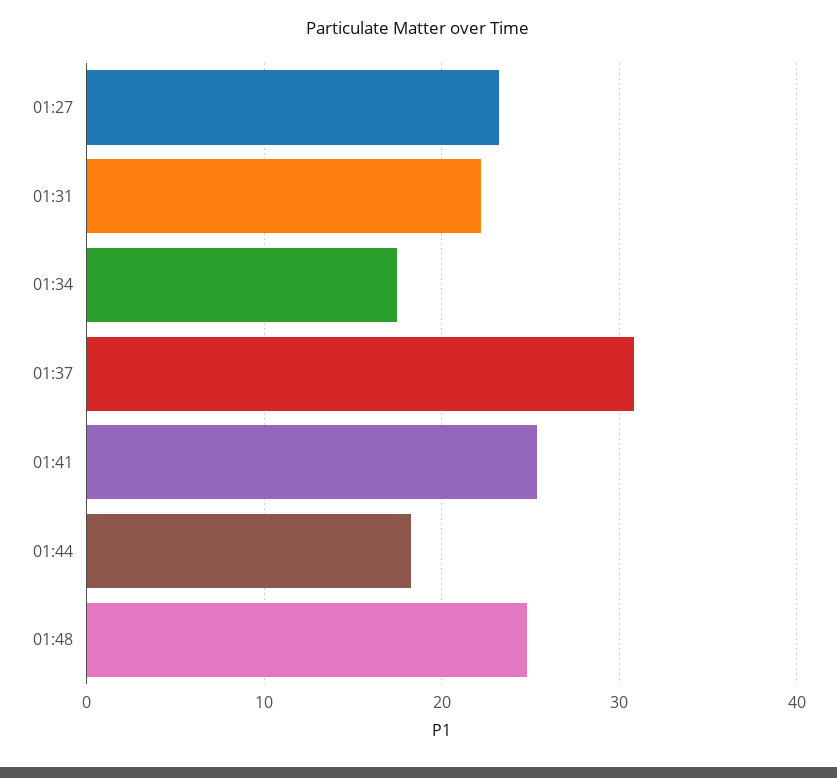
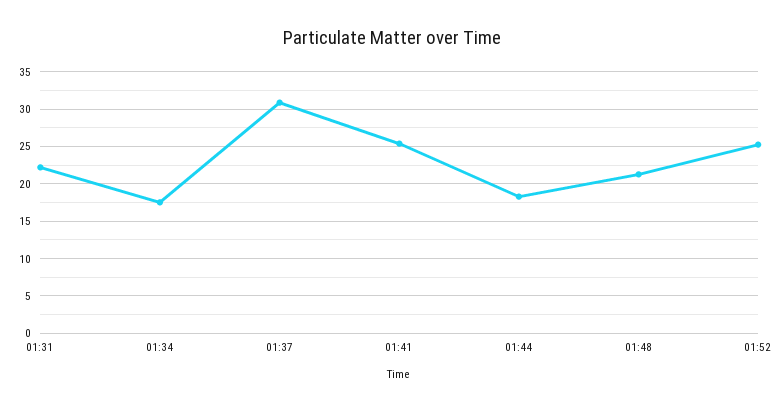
01:27: 23 -> none
01:48: 25 -> 21
01:52: none -> 25

